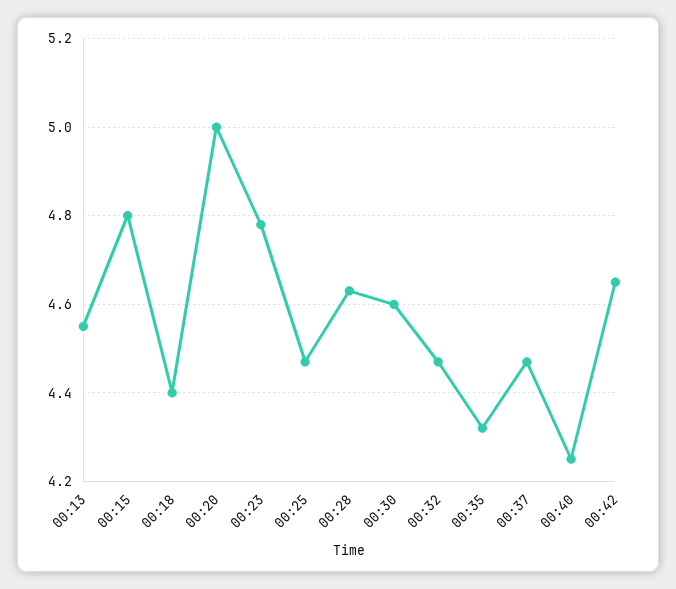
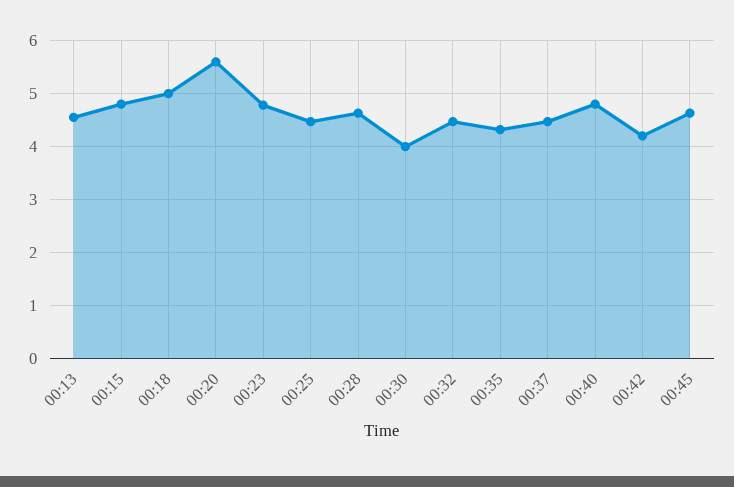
00:18: 4.4 -> 5
00:20: 5 -> 5.6
00:30: 4.6 -> 4
00:40: 4.25 -> 4.8
00:42: 4.65 -> 4.2
00:45: none -> 4.6

